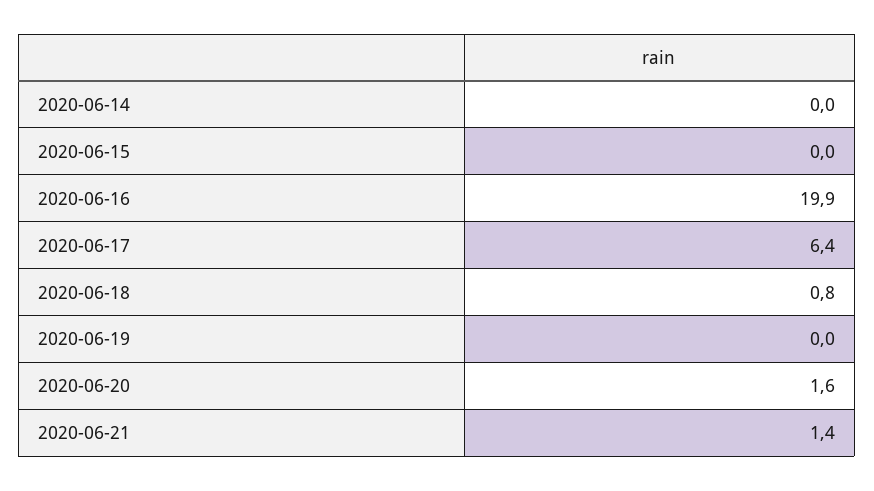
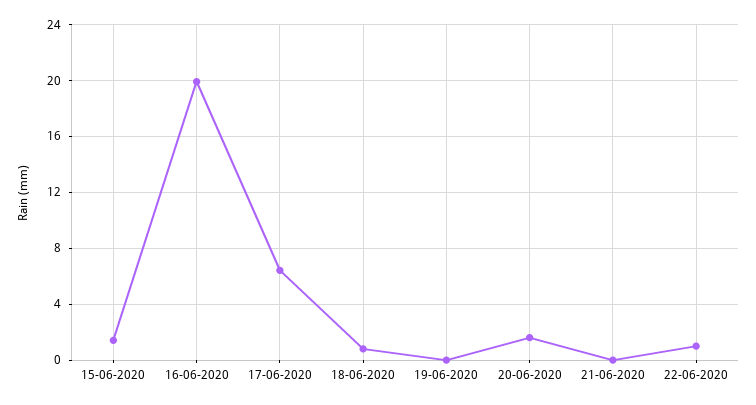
2020-06-14: 0 -> none
2020-06-15: 0 -> 1.5
2020-06-21: 1.4 -> 0
22-06-2020: none -> 1

